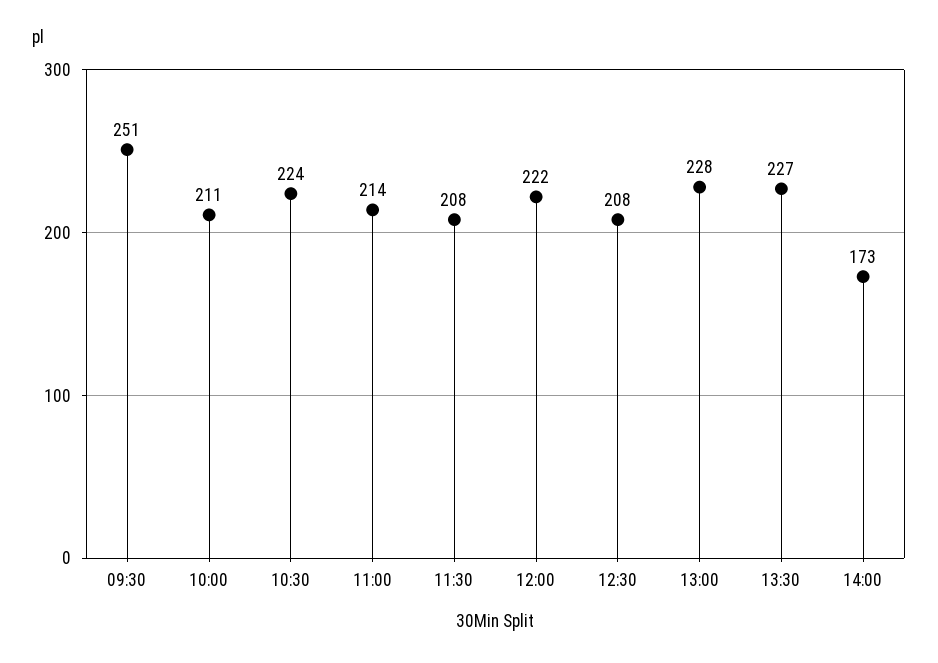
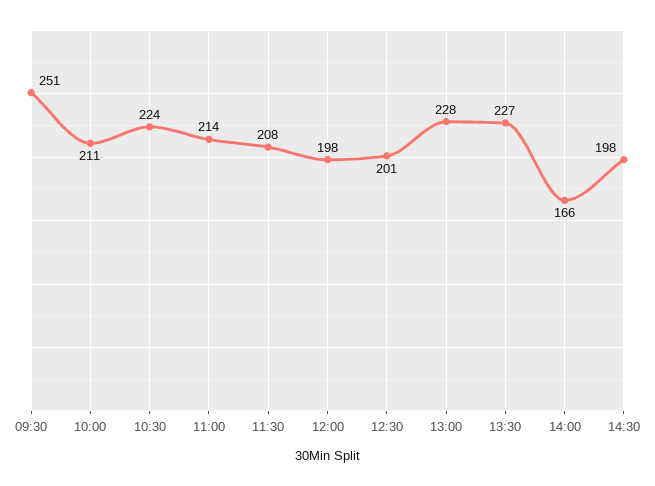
12:00: 222 -> 198
12:30: 208 -> 201
14:00: 173 -> 166
14:30: none -> 198

